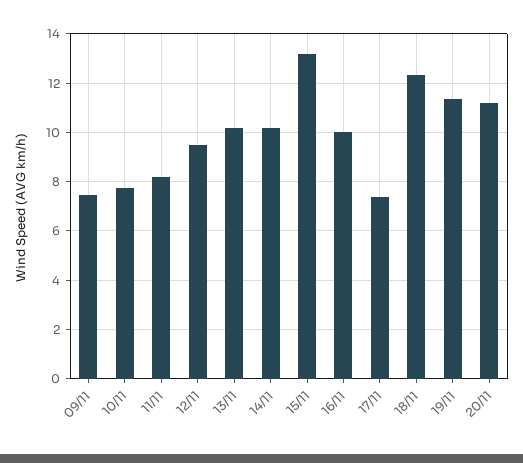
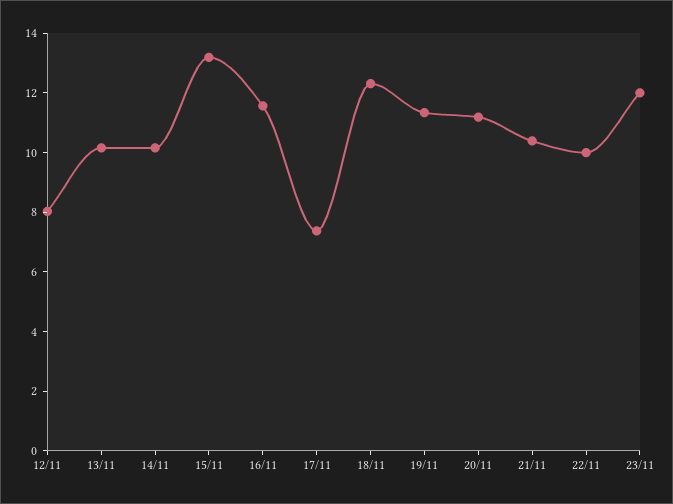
09/11: 7.5 -> none
10/11: 7.75 -> none
11/11: 8.25 -> none
12/11: 9.5 -> 8
16/11: 10 -> 11.5
21/11: none -> 10.5
22/11: none -> 10
23/11: none -> 12

